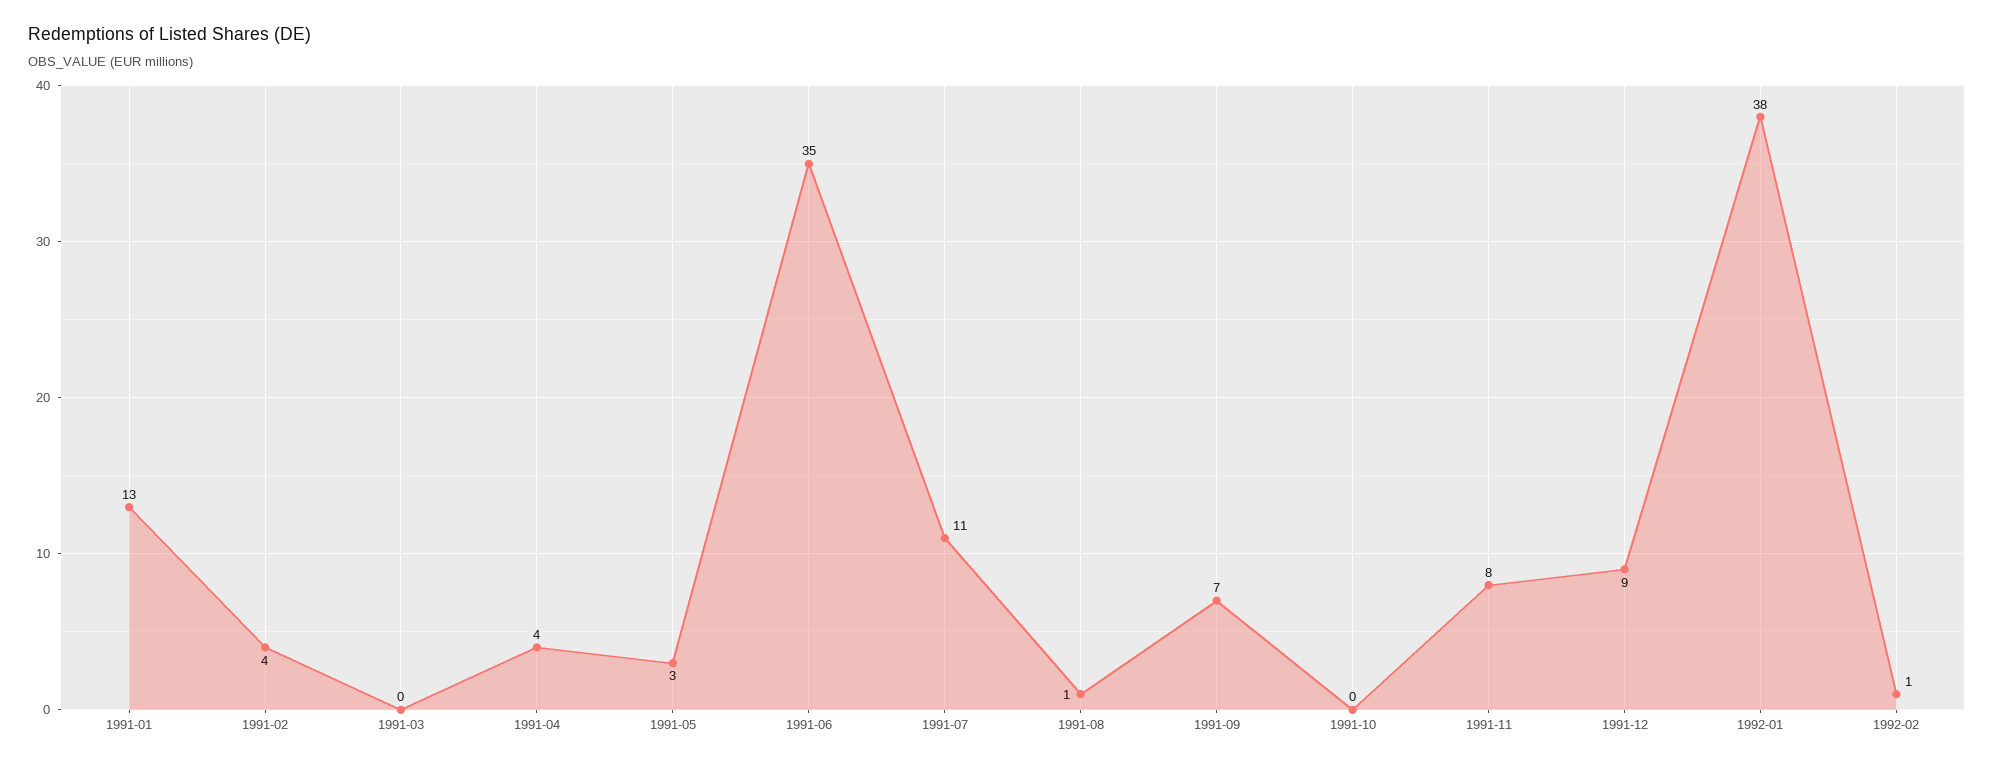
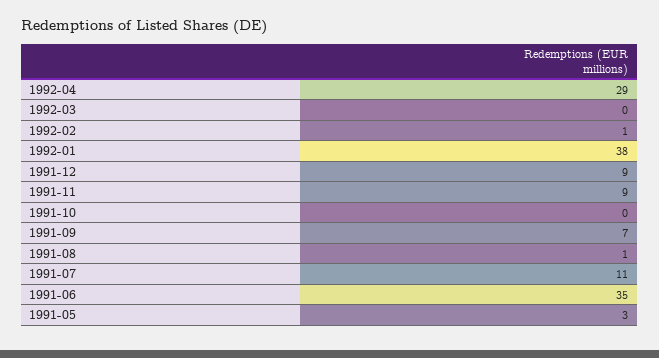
1991-01: 13 -> none
1991-02: 4 -> none
1991-03: 0 -> none
1991-04: 4 -> none
1991-11: 8 -> 9
1992-04: none -> 29
1992-03: none -> 0

